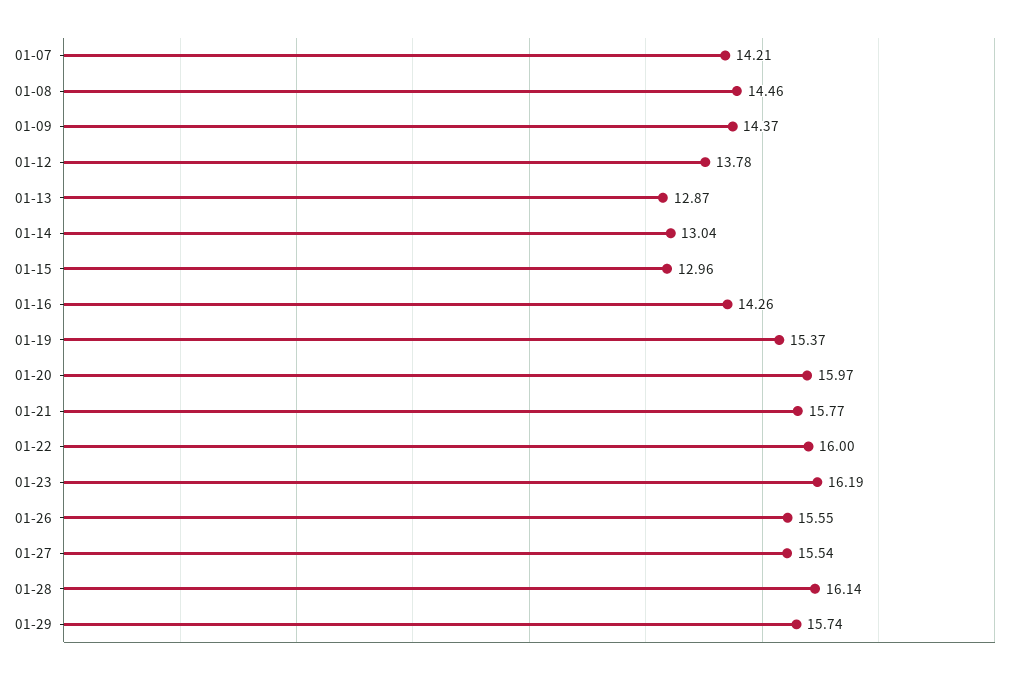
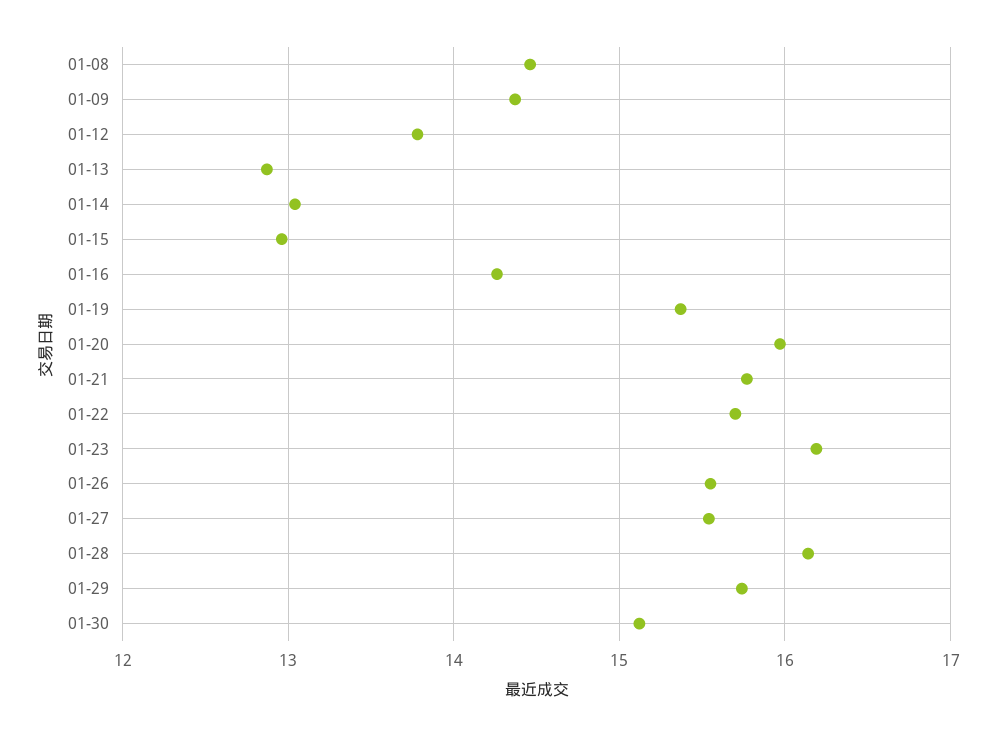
01-07: 14.21 -> none
01-22: 16 -> 15.7
01-30: none -> 15.1

